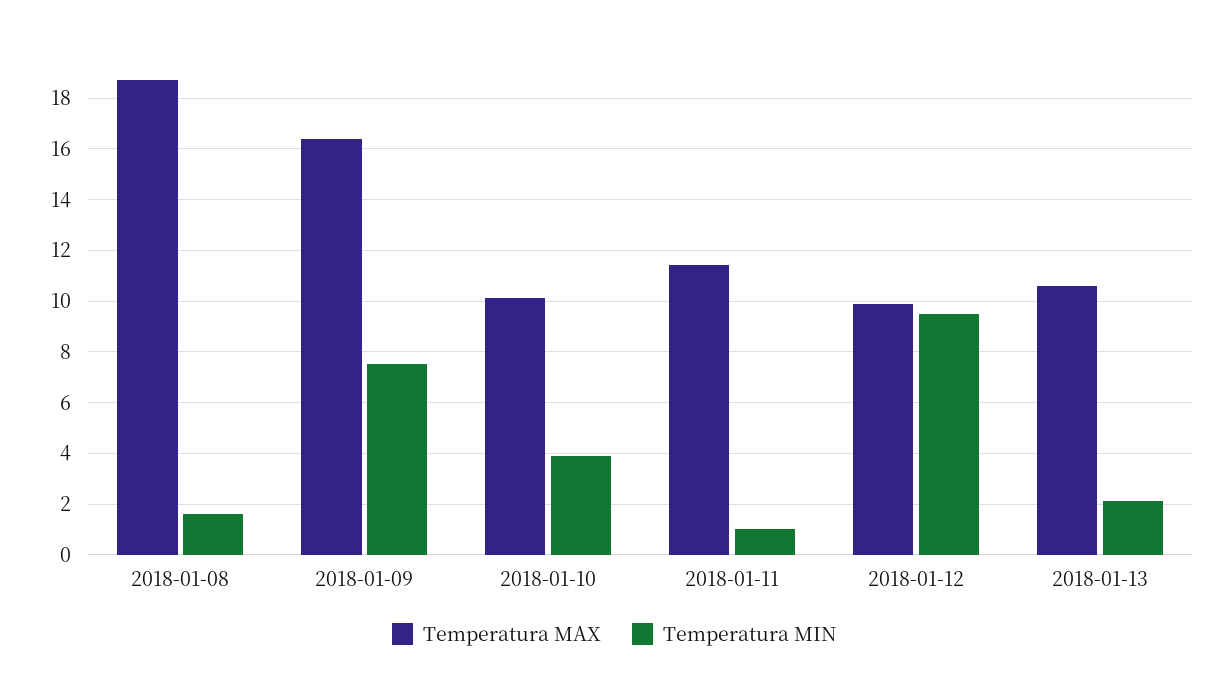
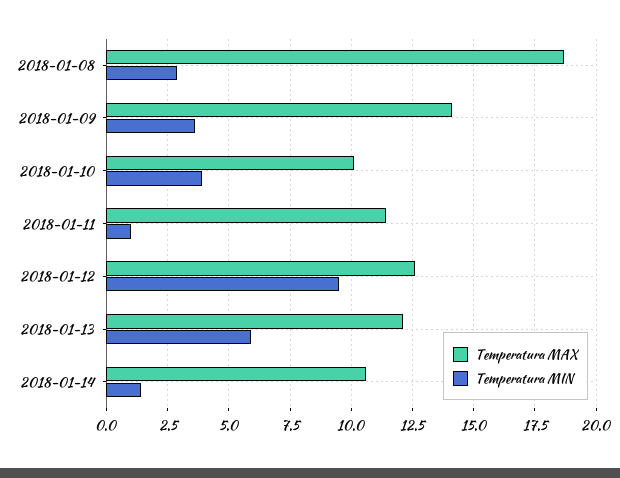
Temperatura MIN, 2018-01-08: 1.5 -> 3
Temperatura MAX, 2018-01-09: 16.5 -> 14
Temperatura MIN, 2018-01-09: 7.5 -> 3.5
Temperatura MAX, 2018-01-12: 10 -> 12.5
Temperatura MAX, 2018-01-13: 10.5 -> 12
Temperatura MIN, 2018-01-13: 2 -> 6
Temperatura MAX, 2018-01-14: none -> 10.5
Temperatura MIN, 2018-01-14: none -> 1.5

